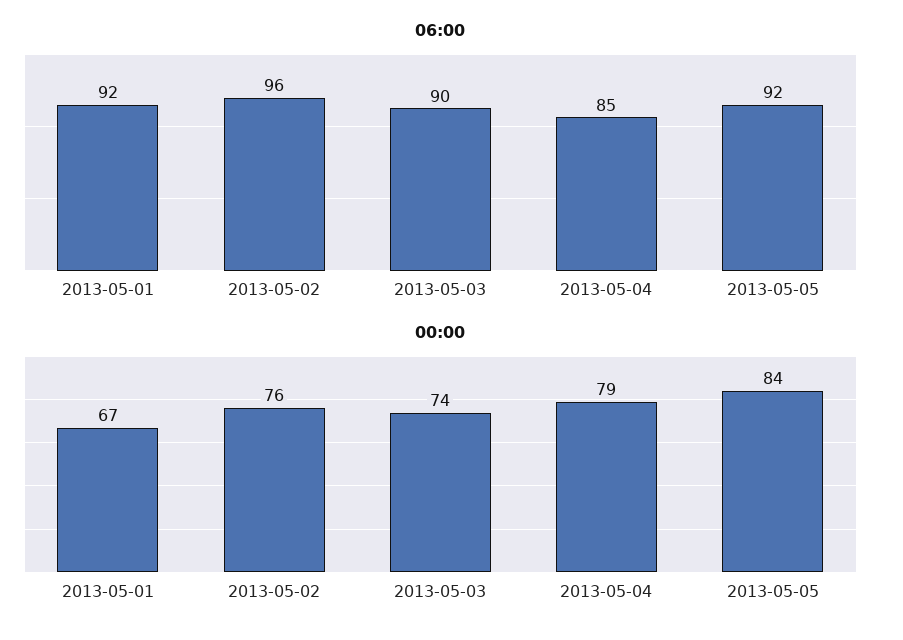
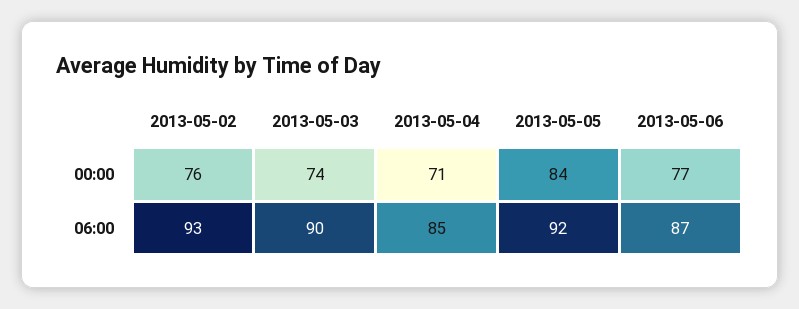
06:00, 2013-05-01: 92 -> none
06:00, 2013-05-02: 96 -> 93
00:00, 2013-05-01: 67 -> none
00:00, 2013-05-04: 79 -> 71
00:00, 2013-05-06: none -> 77
06:00, 2013-05-06: none -> 87

